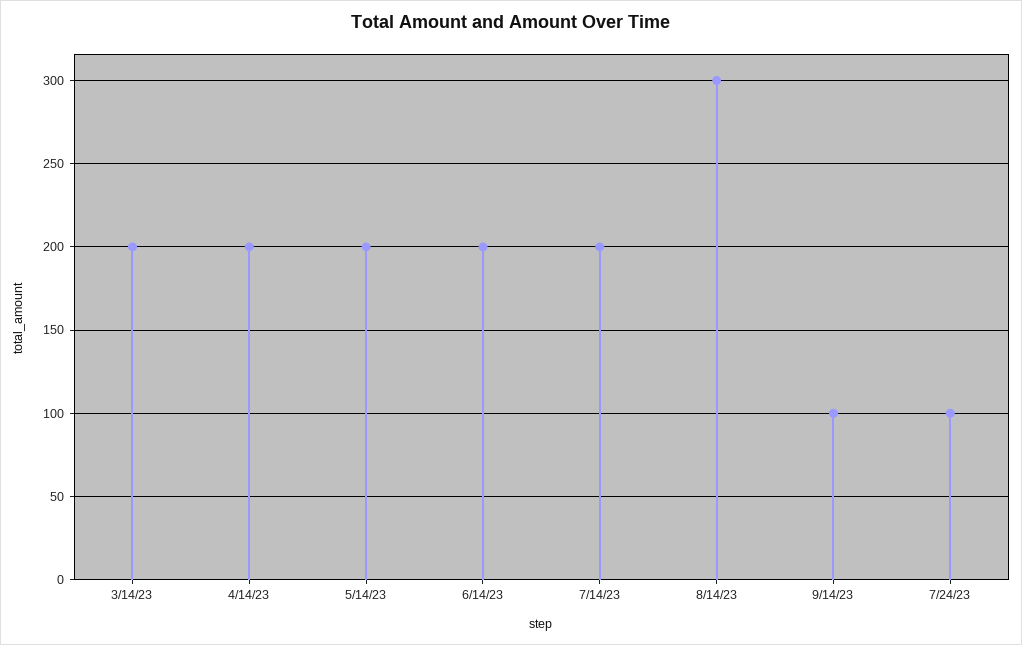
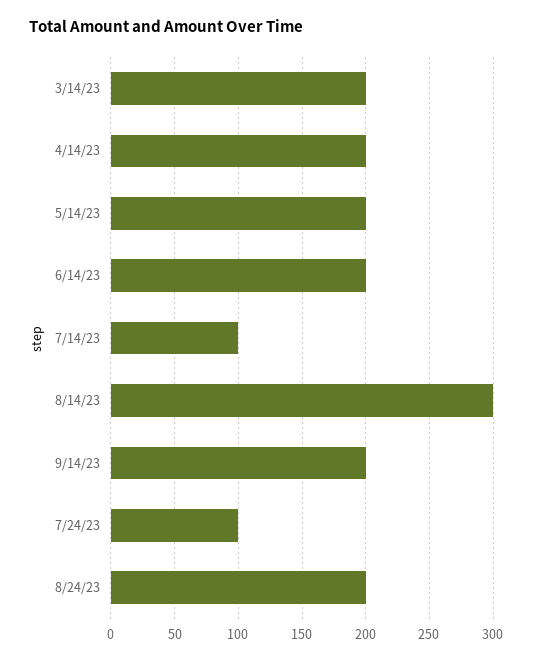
7/14/23: 200 -> 100
9/14/23: 100 -> 200
8/24/23: none -> 200

